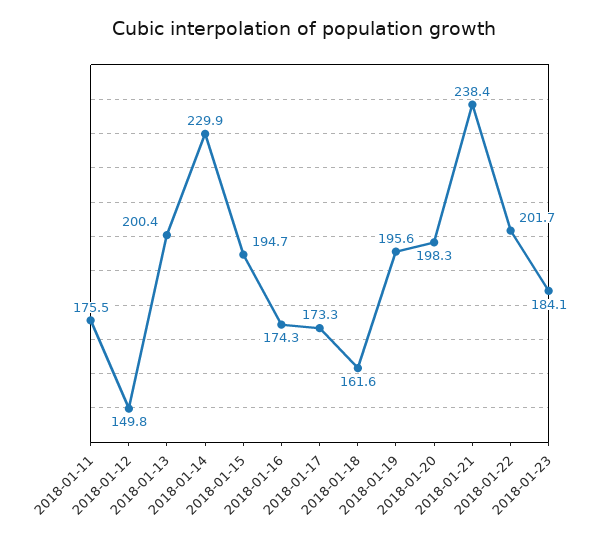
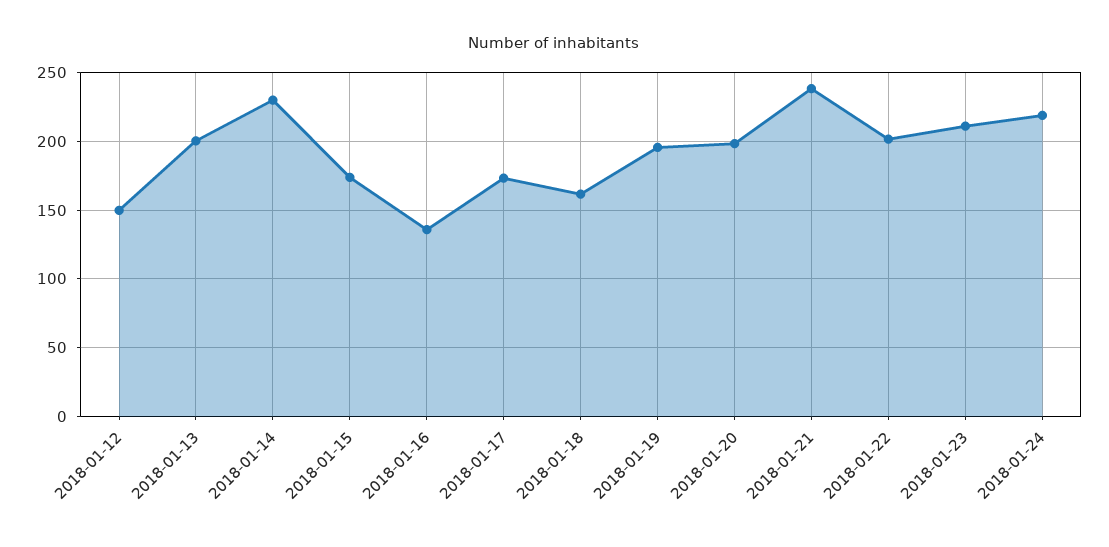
2018-01-11: 175.5 -> none
2018-01-15: 194.7 -> 175
2018-01-16: 174.3 -> 135
2018-01-23: 184.1 -> 210
2018-01-24: none -> 220

